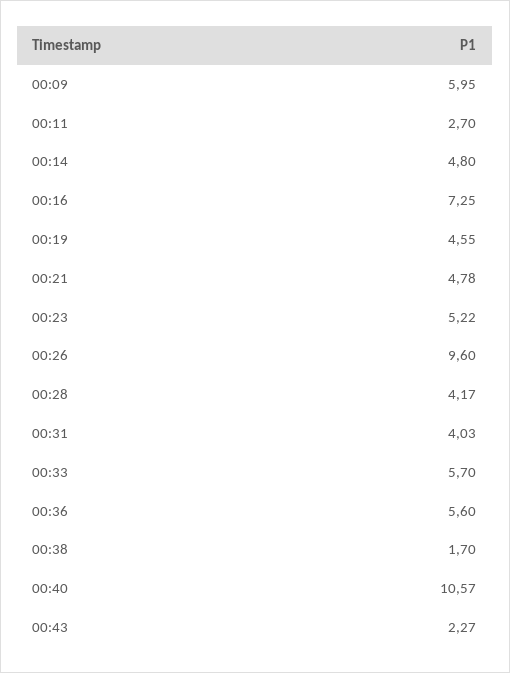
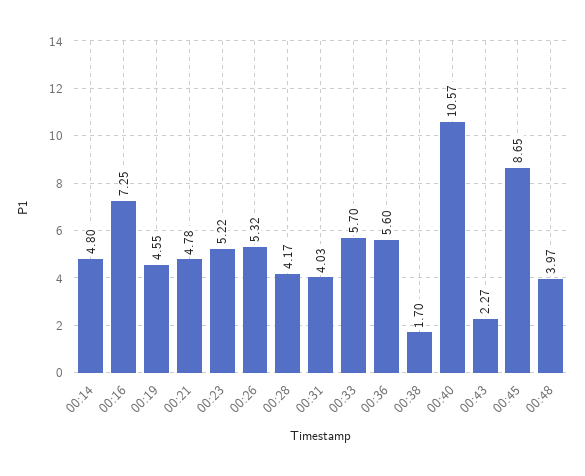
00:09: 5.95 -> none
00:11: 2.7 -> none
00:26: 9.6 -> 5.32
00:45: none -> 8.65
00:48: none -> 3.97

